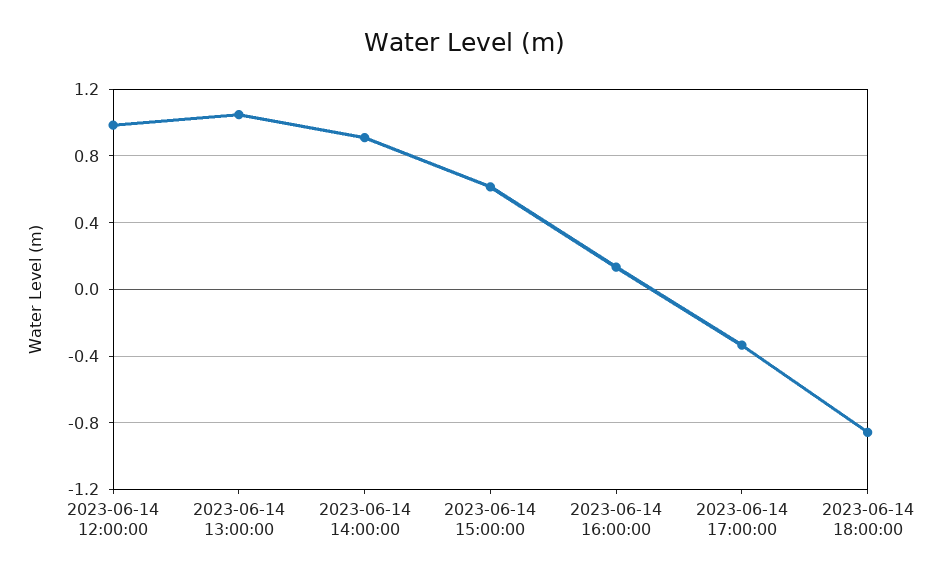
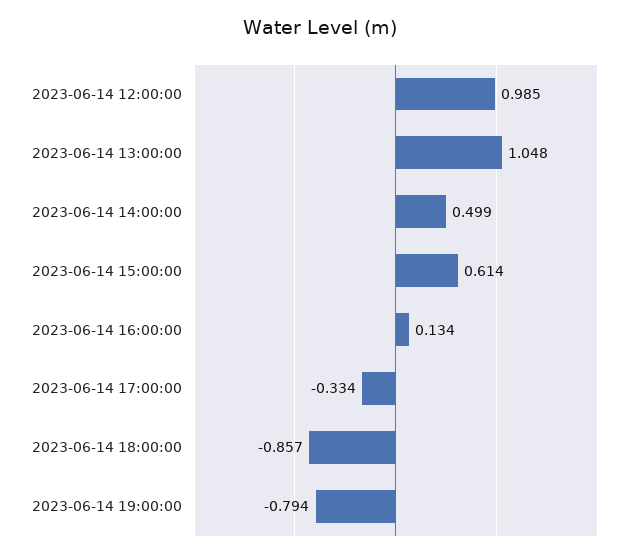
2023-06-14 14:00:00: 0.9 -> 0.499
2023-06-14 19:00:00: none -> -0.794

